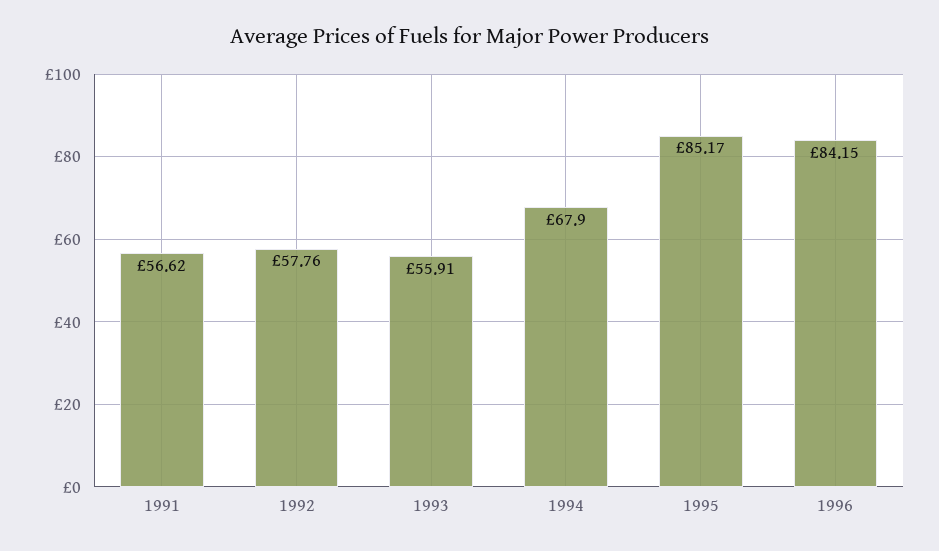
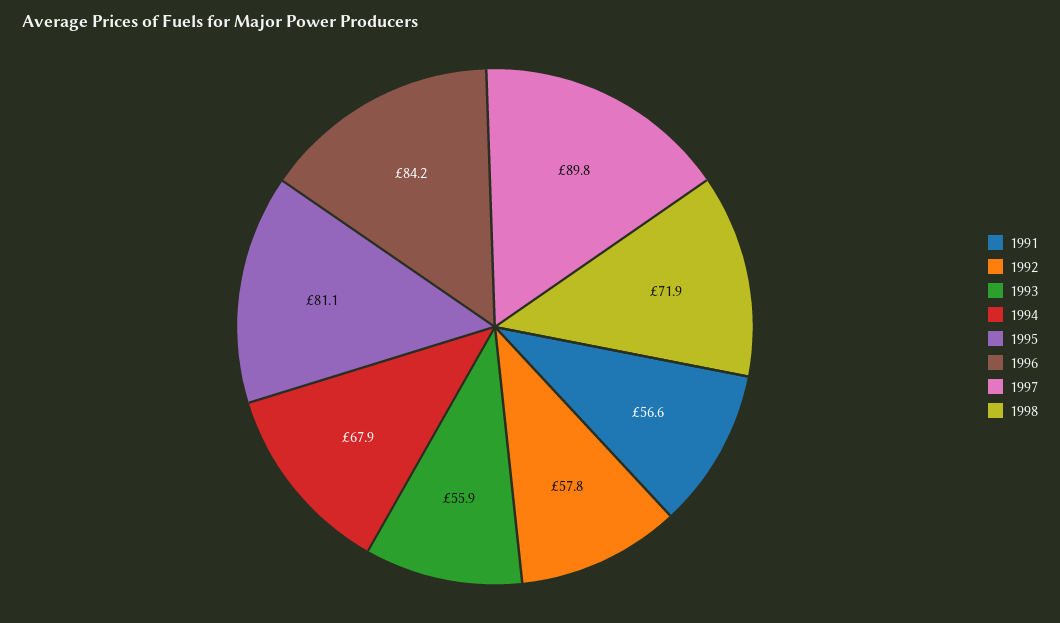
1995: 85.17 -> 81.1
1997: none -> 89.8
1998: none -> 71.9

